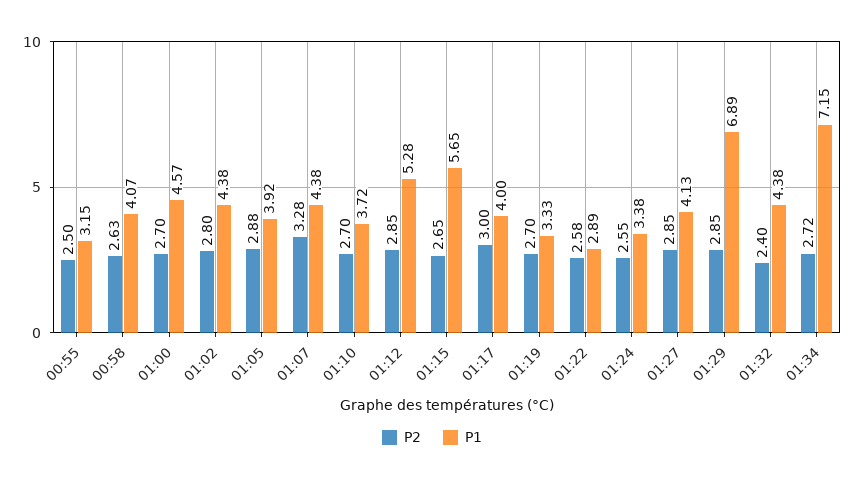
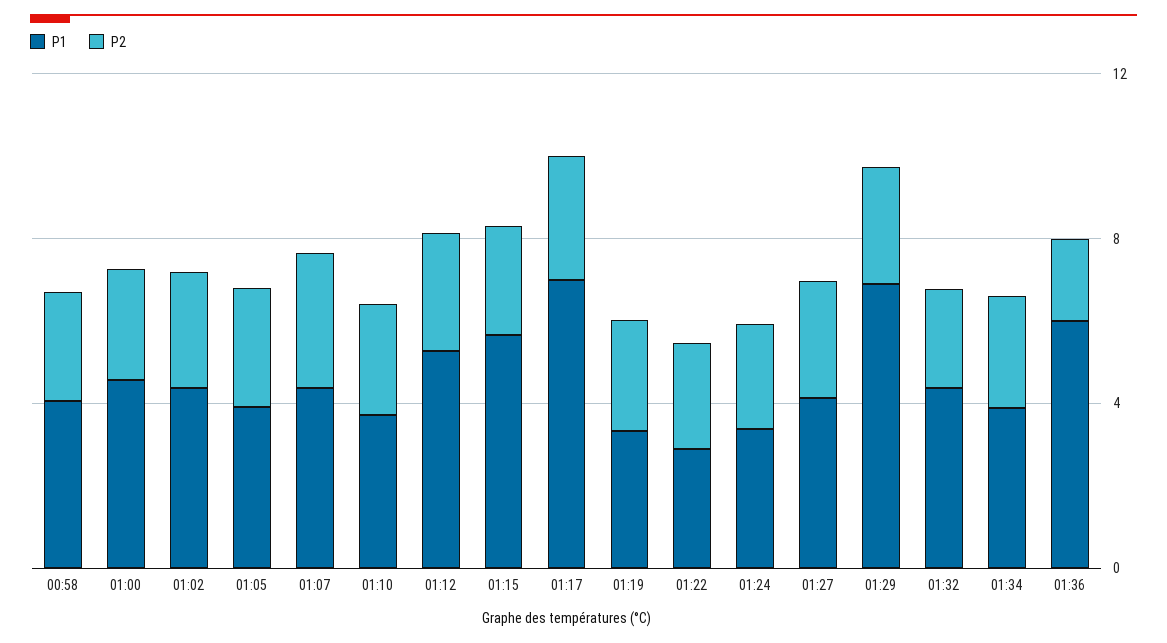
P2, 00:55: 2.5 -> none
P1, 00:55: 3.15 -> none
P1, 01:17: 4 -> 7
P1, 01:34: 7.15 -> 4
P1, 01:36: none -> 6
P2, 01:36: none -> 2

